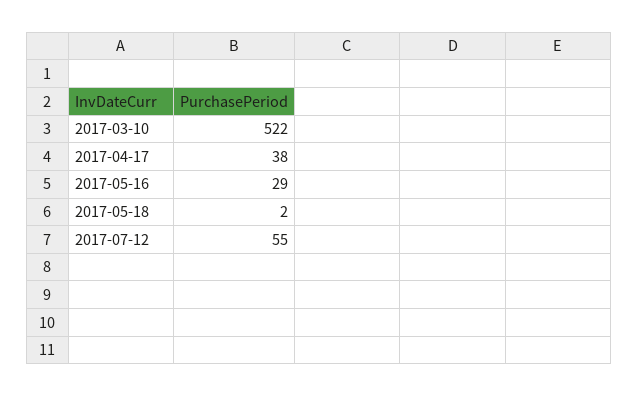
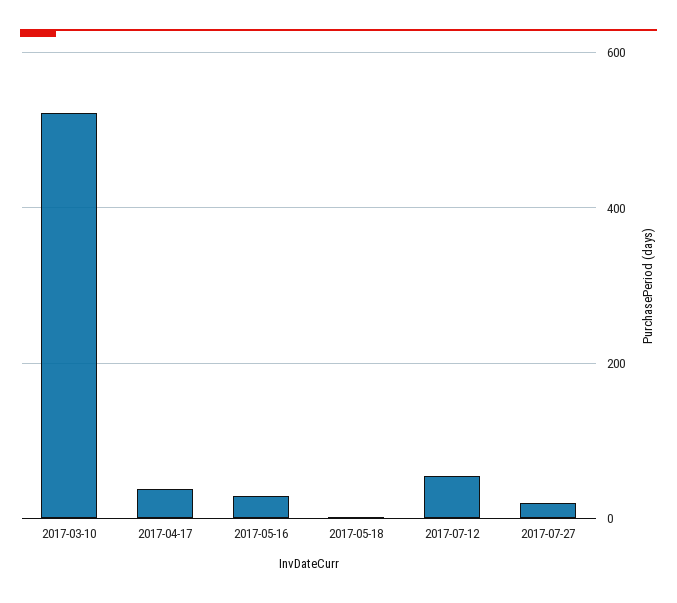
2017-07-27: none -> 20

